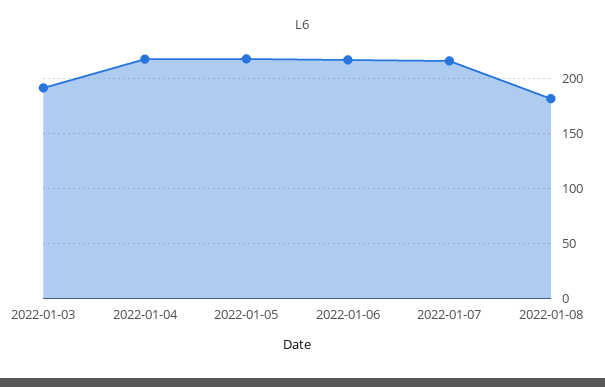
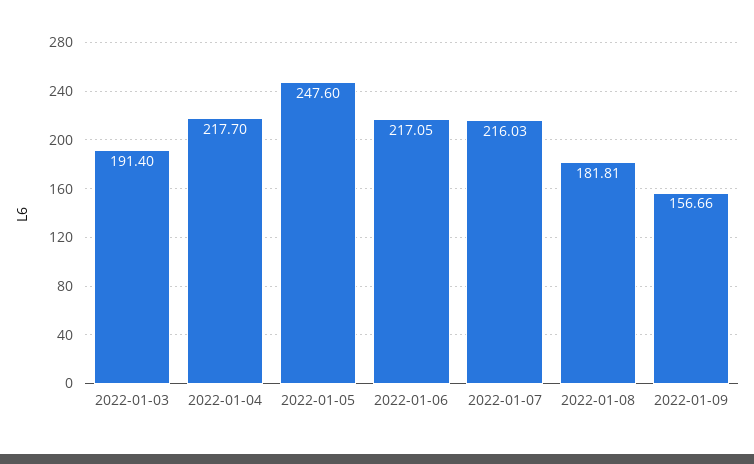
2022-01-05: 220 -> 247.6
2022-01-09: none -> 156.66

